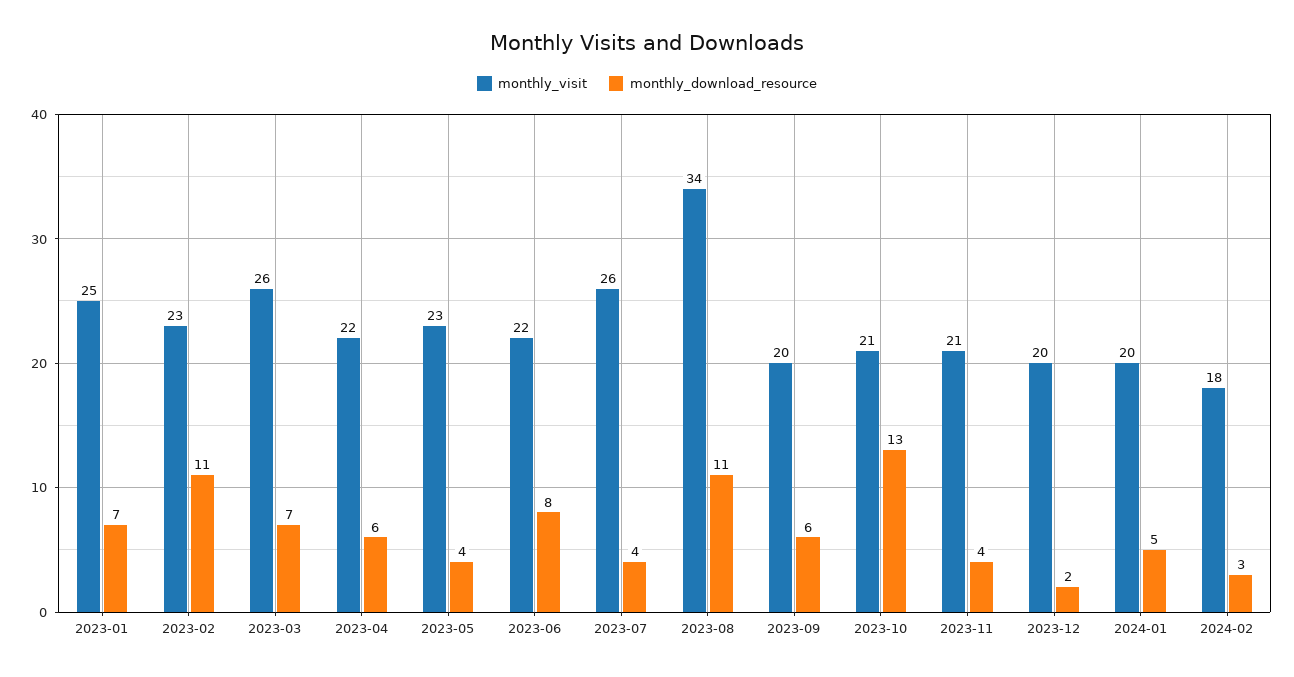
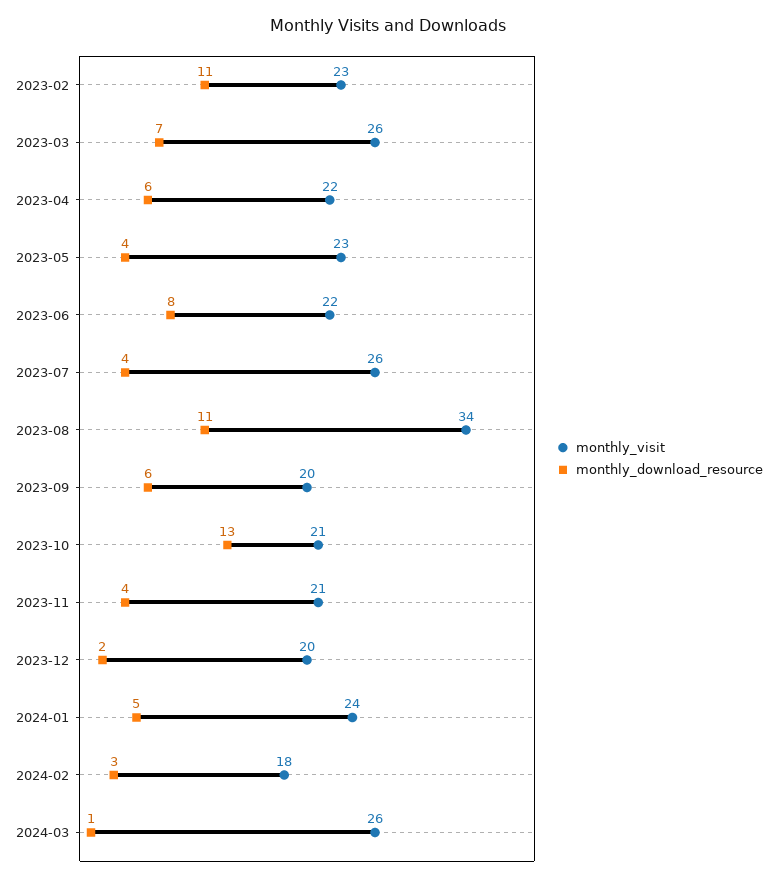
monthly_visit, 2023-01: 25 -> none
monthly_download_resource, 2023-01: 7 -> none
monthly_visit, 2024-01: 20 -> 24
monthly_visit, 2024-03: none -> 26
monthly_download_resource, 2024-03: none -> 1

